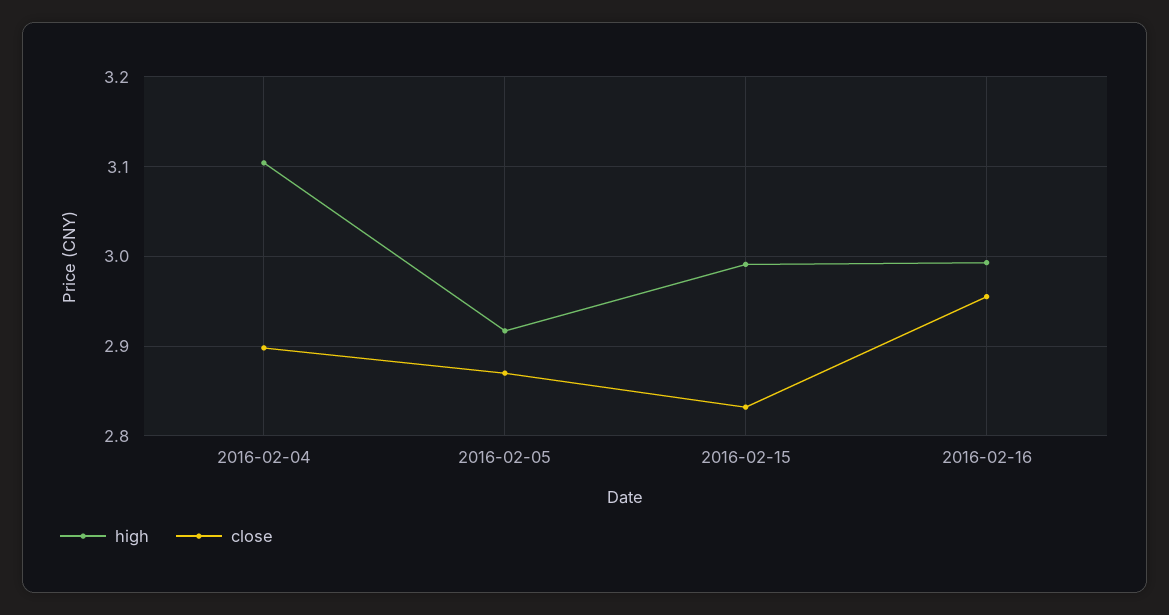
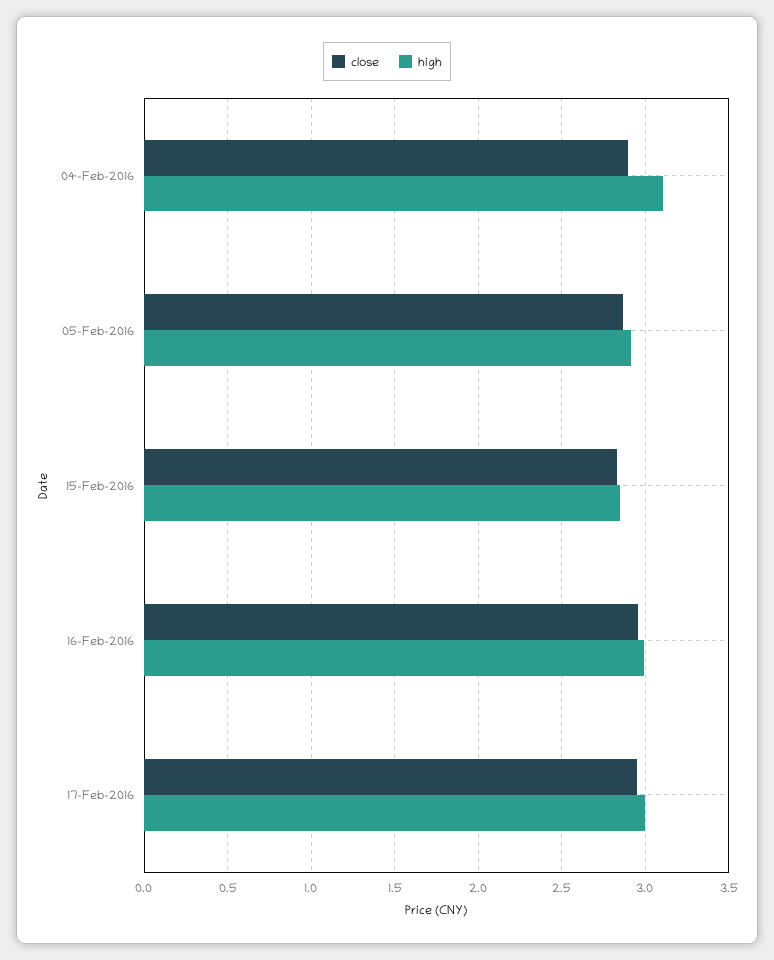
high, 2016-02-15: 2.99 -> 2.85
close, 17-Feb-2016: none -> 2.95
high, 17-Feb-2016: none -> 3

